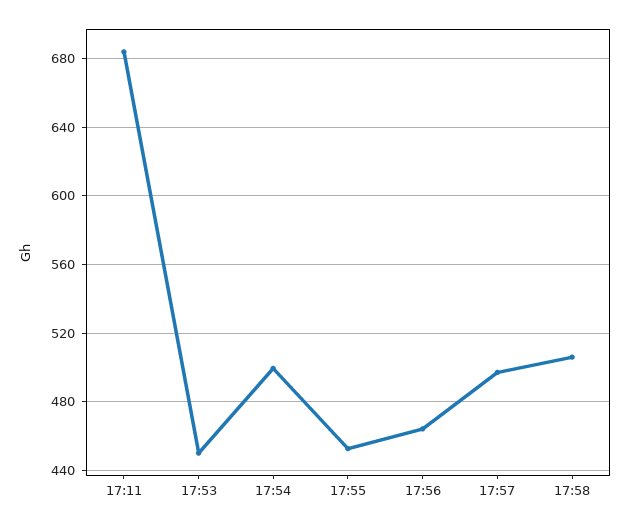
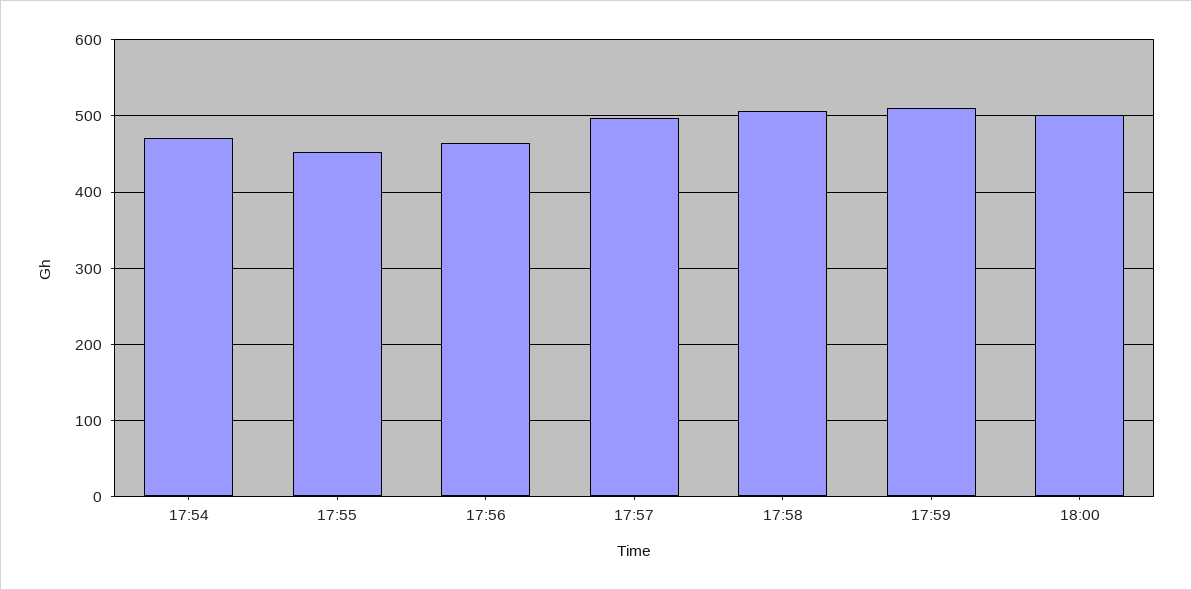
17:11: 685 -> none
17:53: 450 -> none
17:54: 500 -> 470
17:59: none -> 510
18:00: none -> 500

